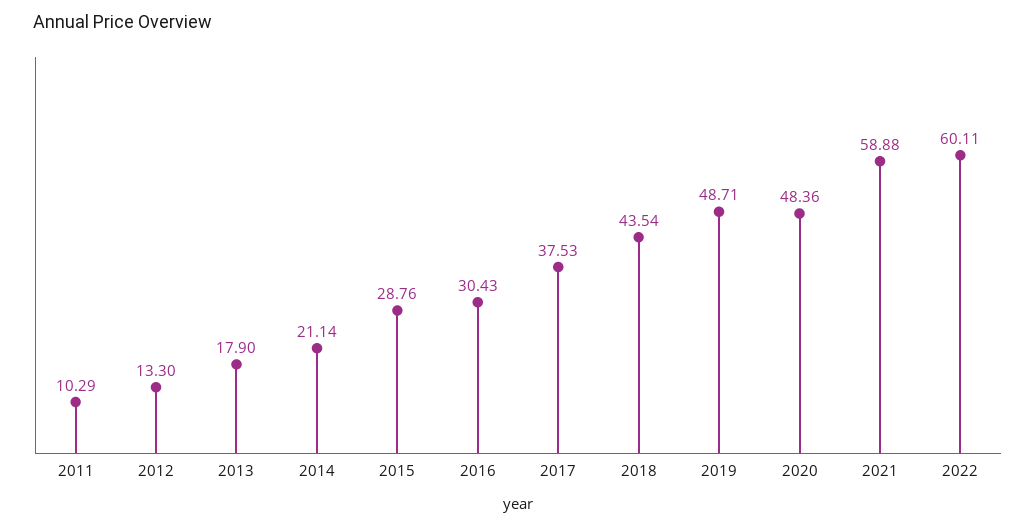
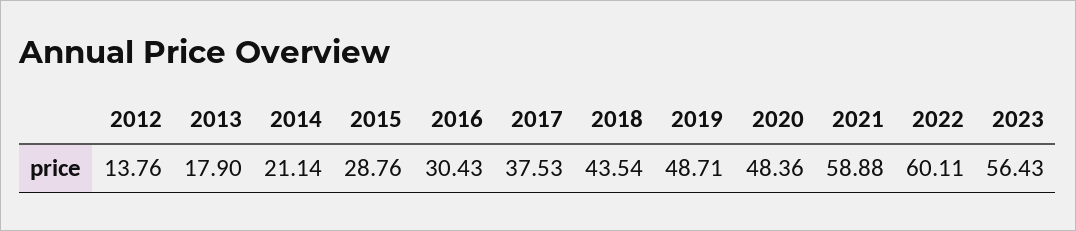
2011: 10.29 -> none
2012: 13.3 -> 13.76
2023: none -> 56.43

